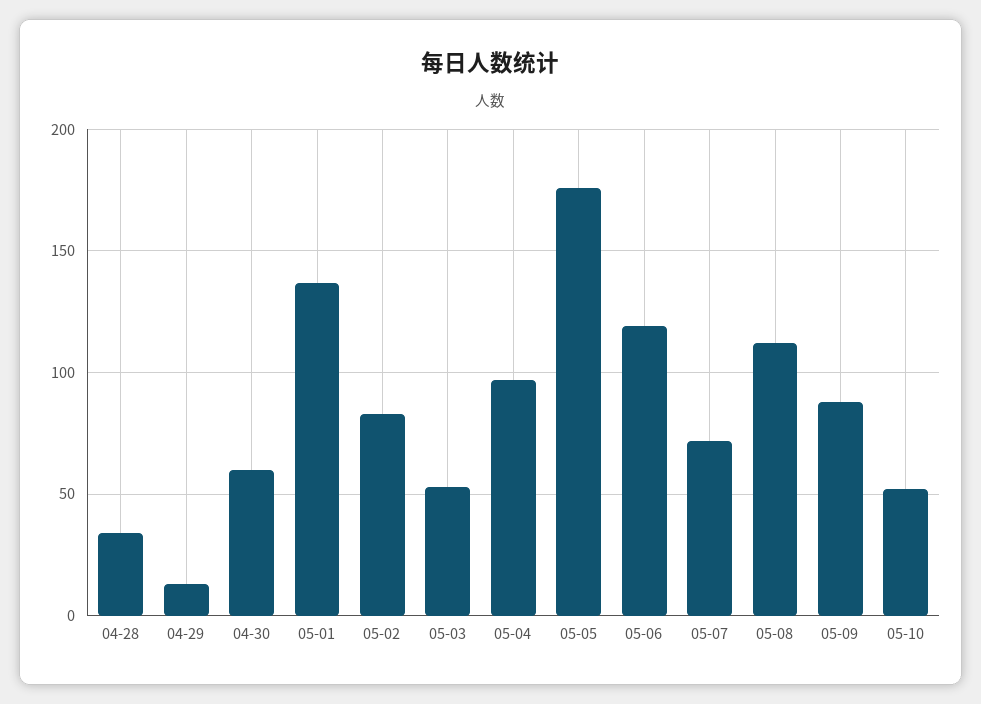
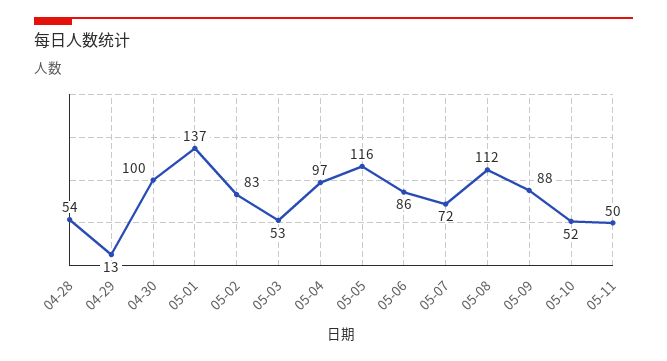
04-28: 35 -> 54
04-30: 60 -> 100
05-05: 175 -> 116
05-06: 120 -> 86
05-11: none -> 50

